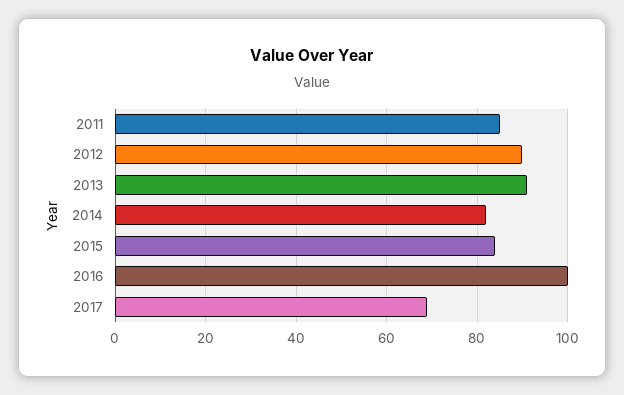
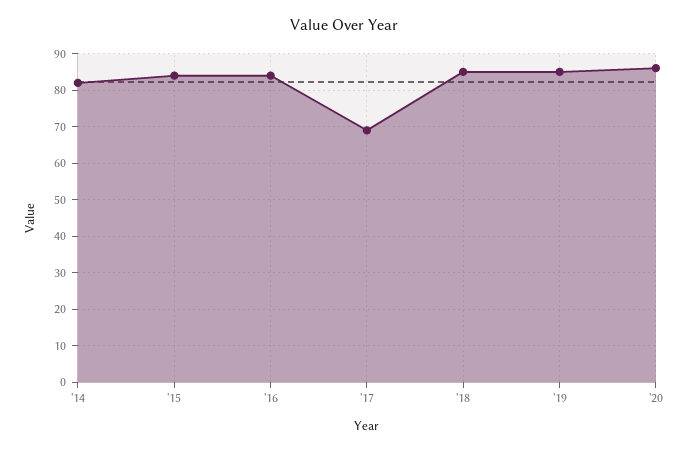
2011: 85 -> none
2012: 90 -> none
2013: 90 -> none
2016: 100 -> 85
'18: none -> 85
'19: none -> 85
'20: none -> 85

